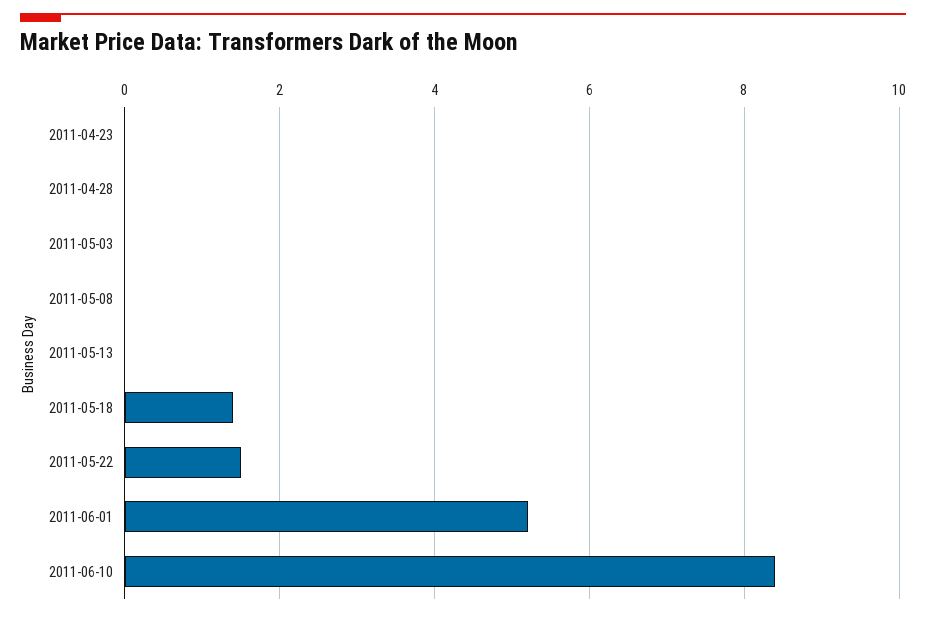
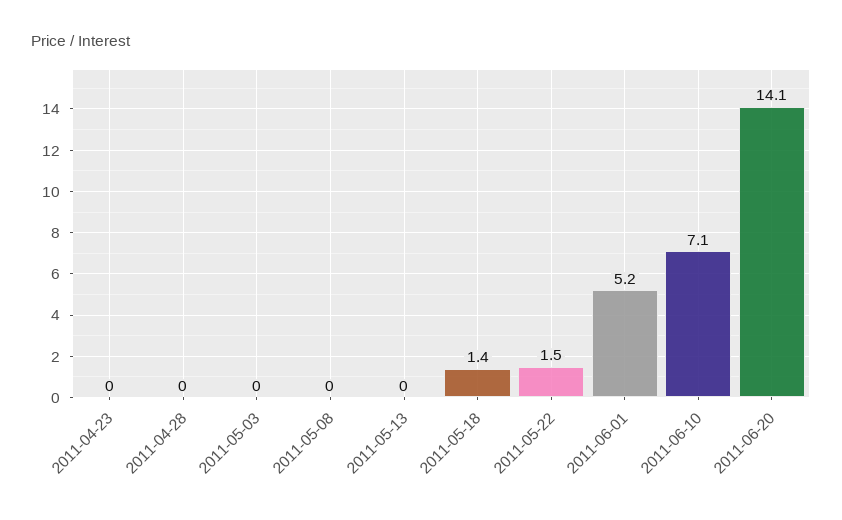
2011-06-10: 8.5 -> 7.1
2011-06-20: none -> 14.1

